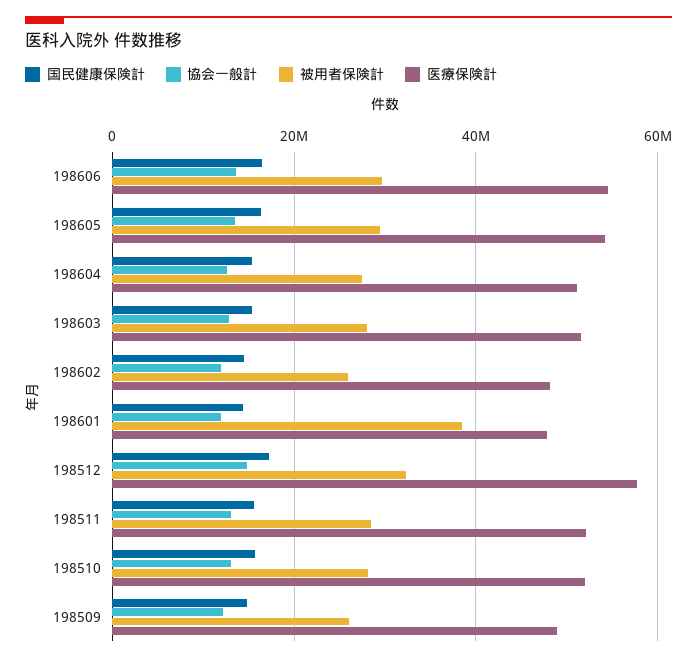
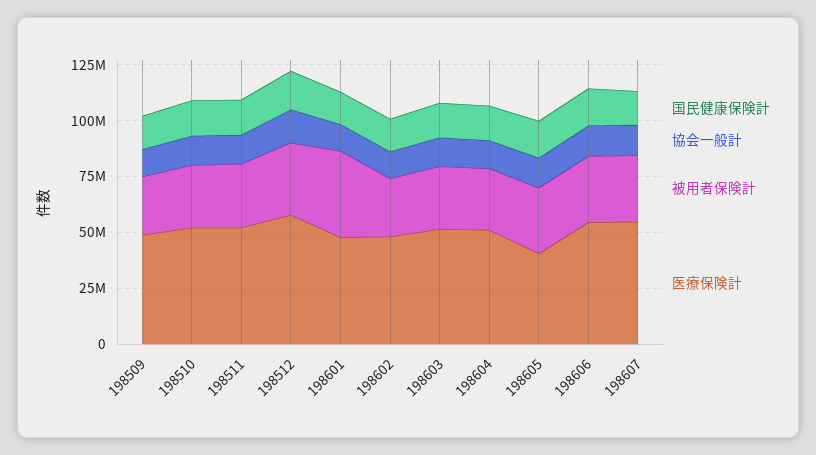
医療保険計, 198605: 54000000 -> 40000000
国民健康保険計, 198607: none -> 15000000
協会一般計, 198607: none -> 15000000
被用者保険計, 198607: none -> 30000000
医療保険計, 198607: none -> 55000000

